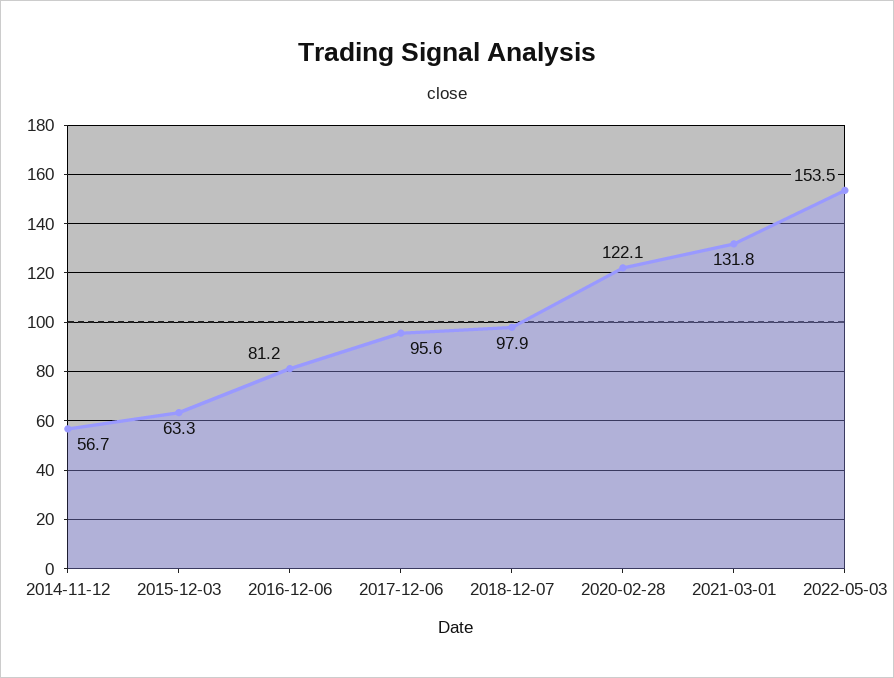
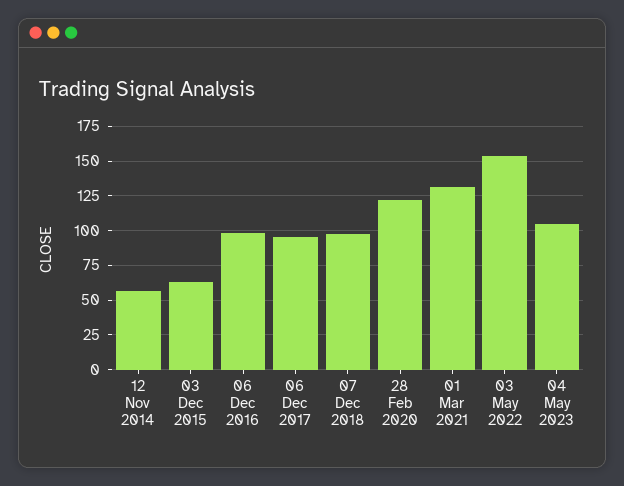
2016-12-06: 81.2 -> 100
04 May 2023: none -> 105

